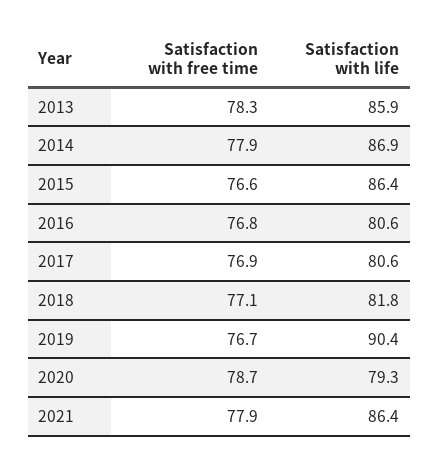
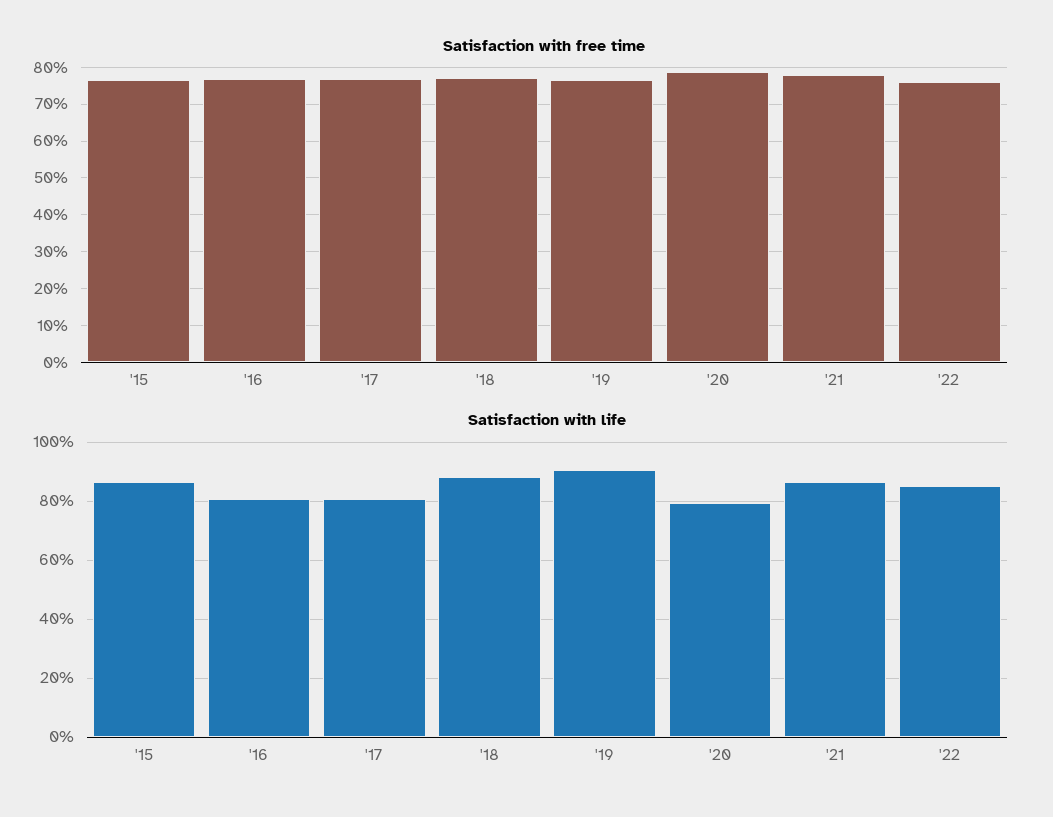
Satisfaction with free time, 2013: 78.3 -> none
Satisfaction with life, 2013: 85.9 -> none
Satisfaction with free time, 2014: 77.9 -> none
Satisfaction with life, 2014: 86.9 -> none
Satisfaction with life, 2018: 81.8 -> 87.5
Satisfaction with free time, '22: none -> 76
Satisfaction with life, '22: none -> 85

